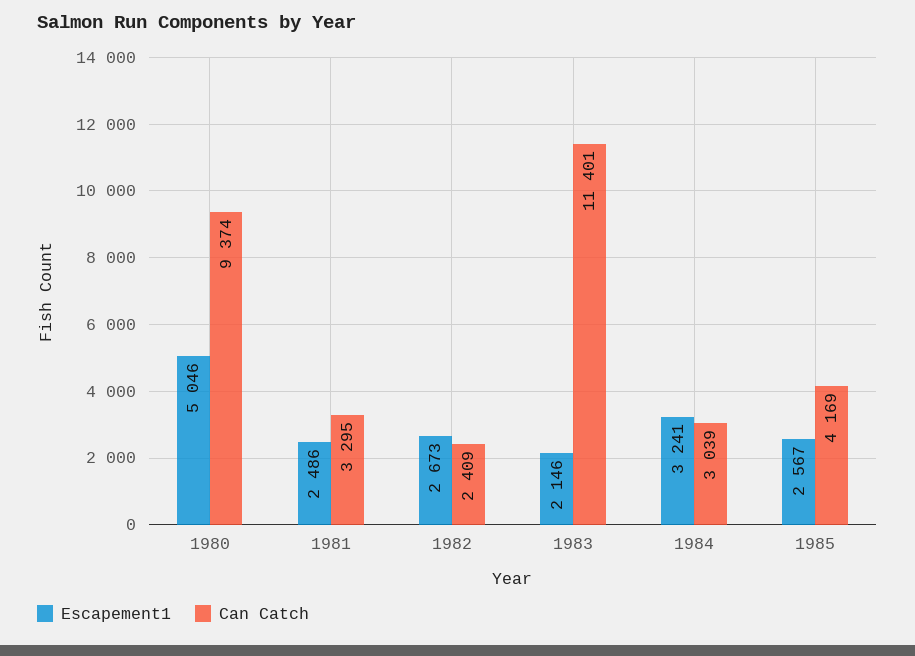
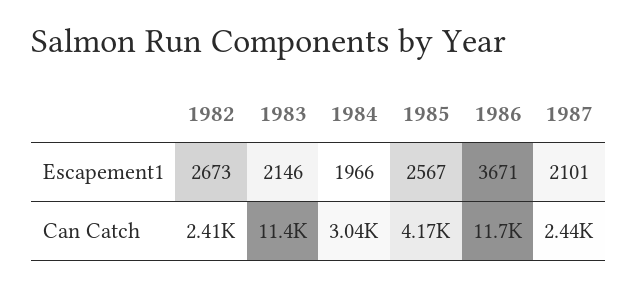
Escapement1, 1980: 5046 -> none
Can Catch, 1980: 9374 -> none
Escapement1, 1981: 2486 -> none
Can Catch, 1981: 3295 -> none
Escapement1, 1984: 3241 -> 1966
Escapement1, 1986: none -> 3671
Escapement1, 1987: none -> 2101
Can Catch, 1986: none -> 11700
Can Catch, 1987: none -> 2440

